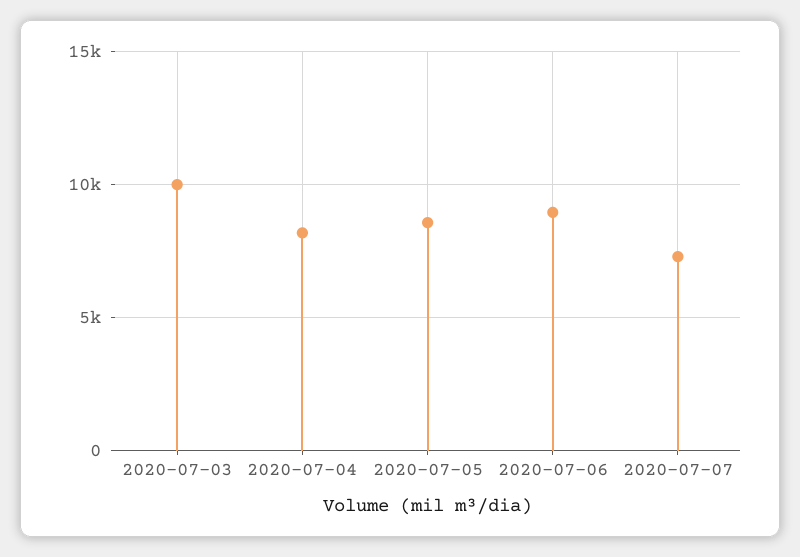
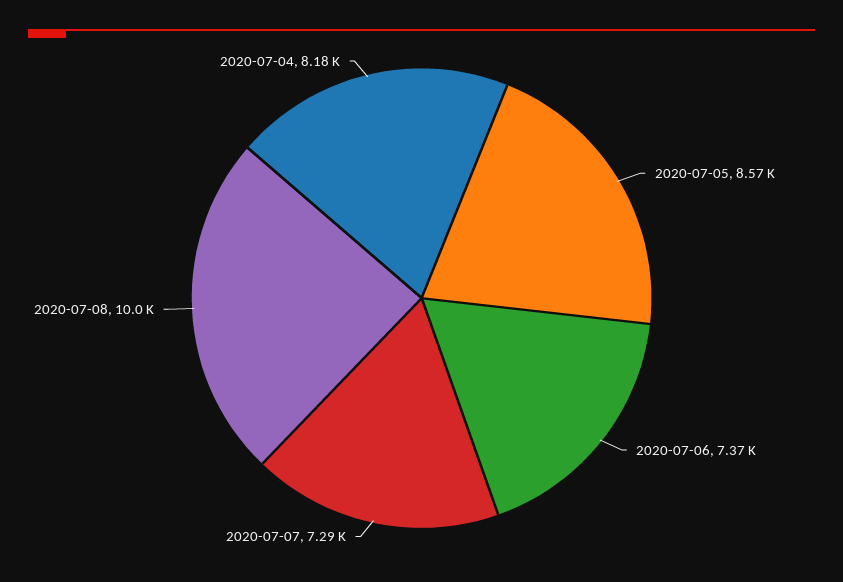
2020-07-03: 10000 -> none
2020-07-06: 9000 -> 7370
2020-07-08: none -> 10000

